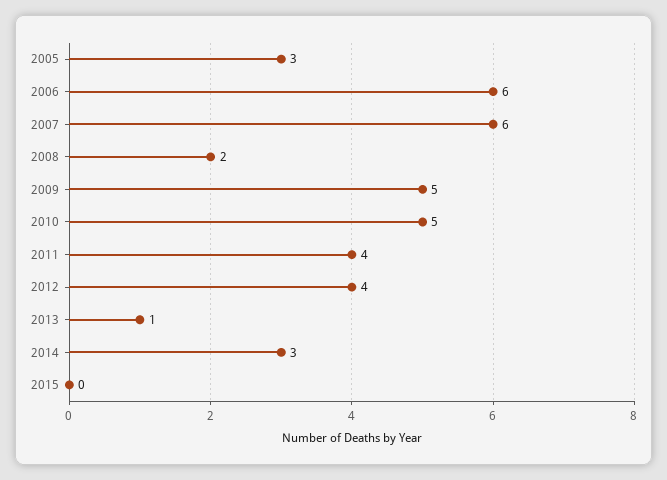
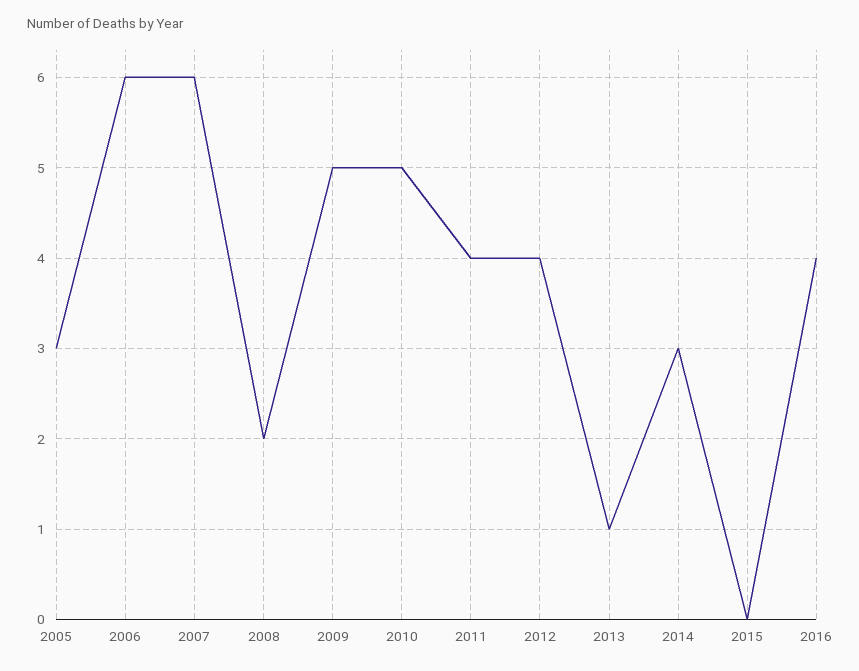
2016: none -> 4

